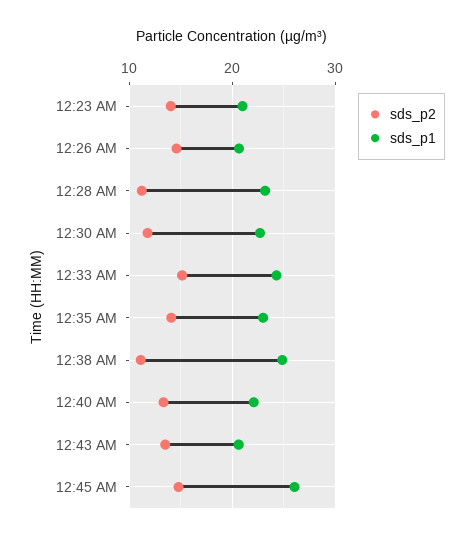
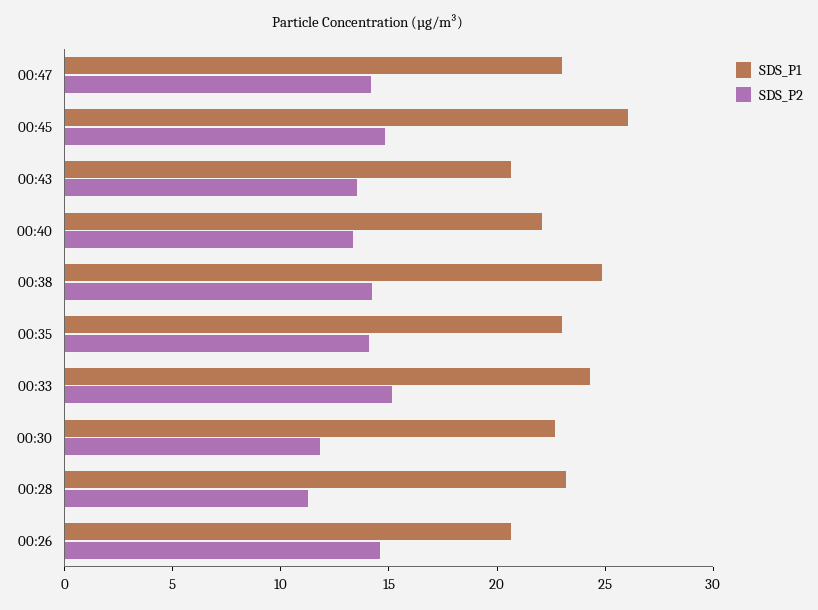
sds_p2, 12:23 AM: 14 -> none
sds_p1, 12:23 AM: 21 -> none
sds_p2, 12:38 AM: 11 -> 14
sds_p1, 00:47: none -> 23
sds_p2, 00:47: none -> 14

